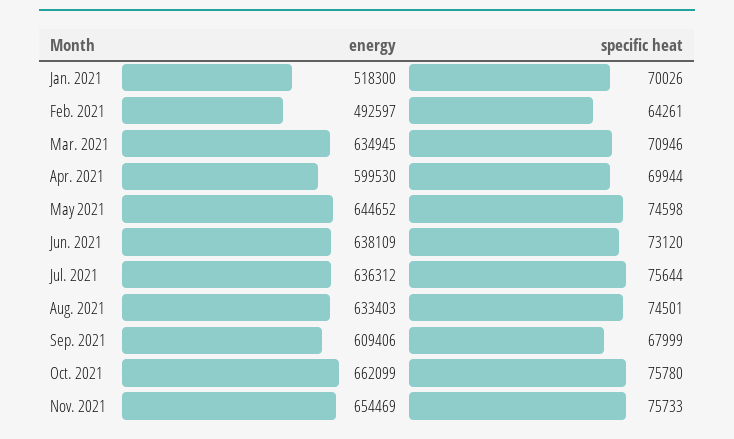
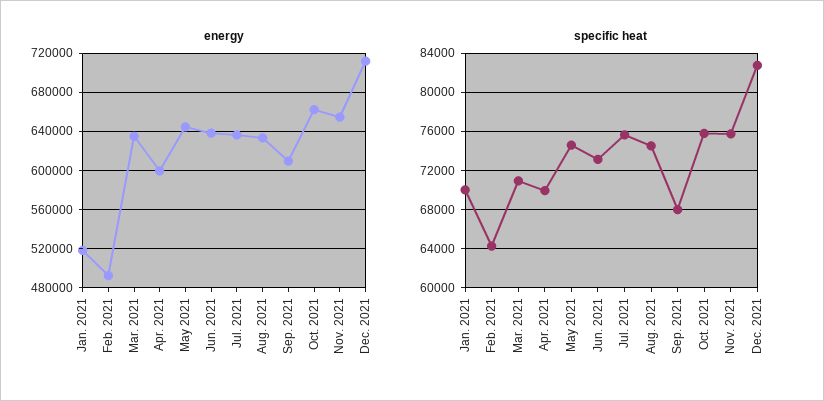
energy, Dec. 2021: none -> 710000
specific heat, Dec. 2021: none -> 83000

